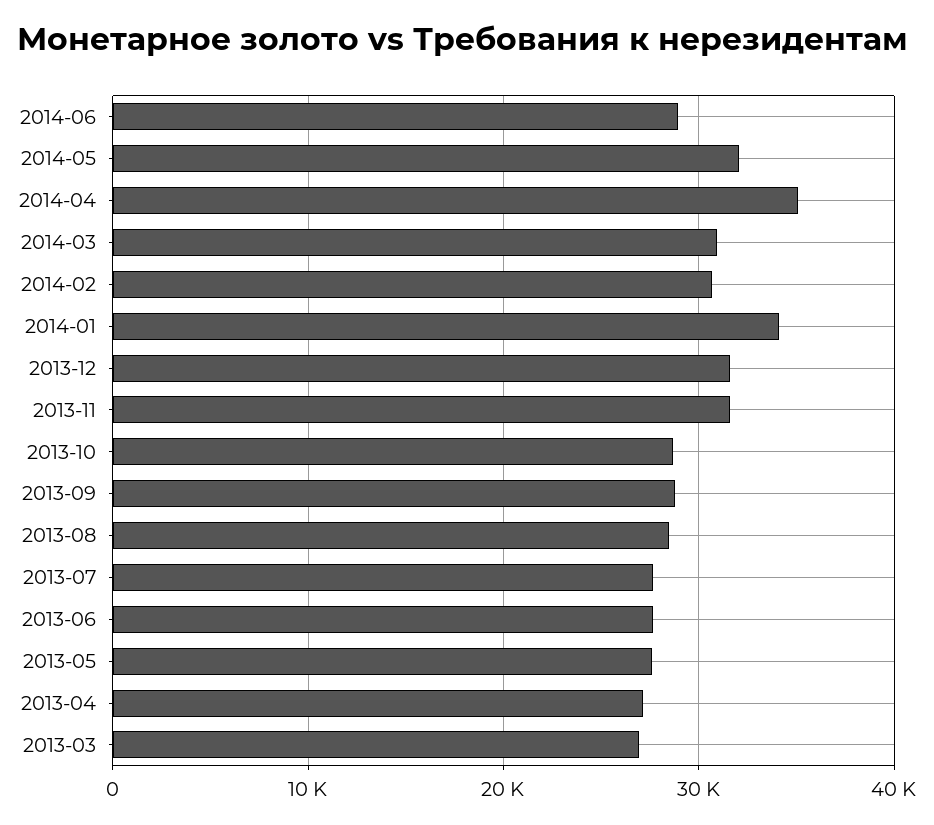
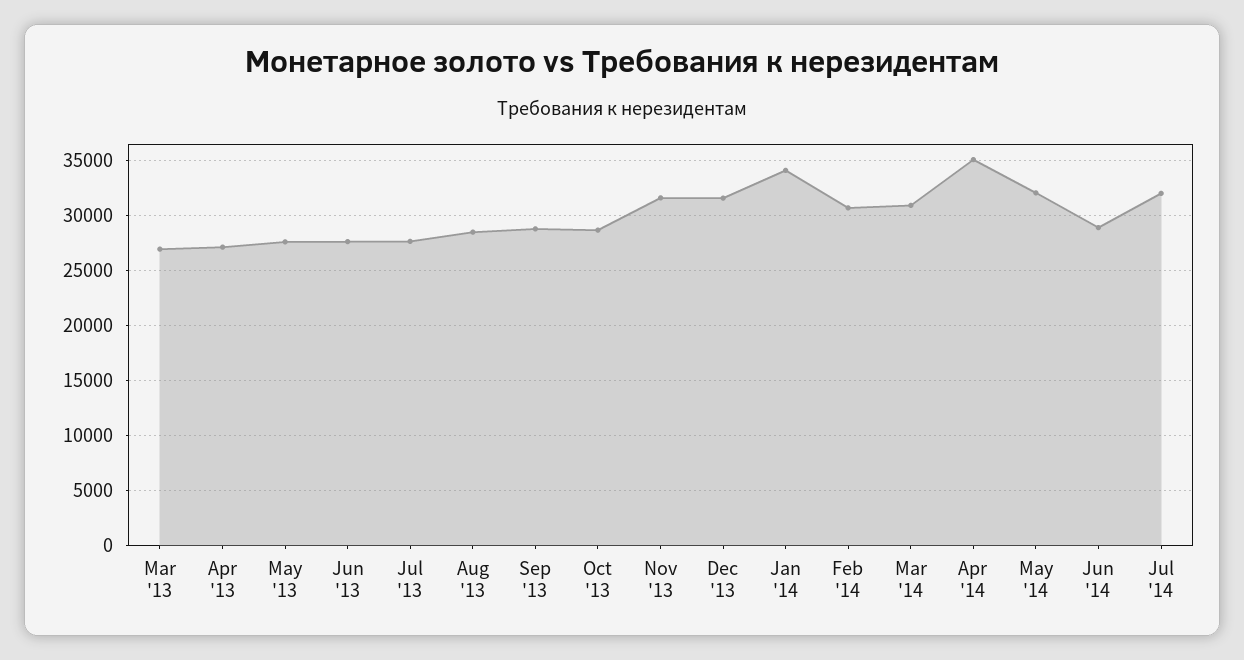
Jul '14: none -> 32000

